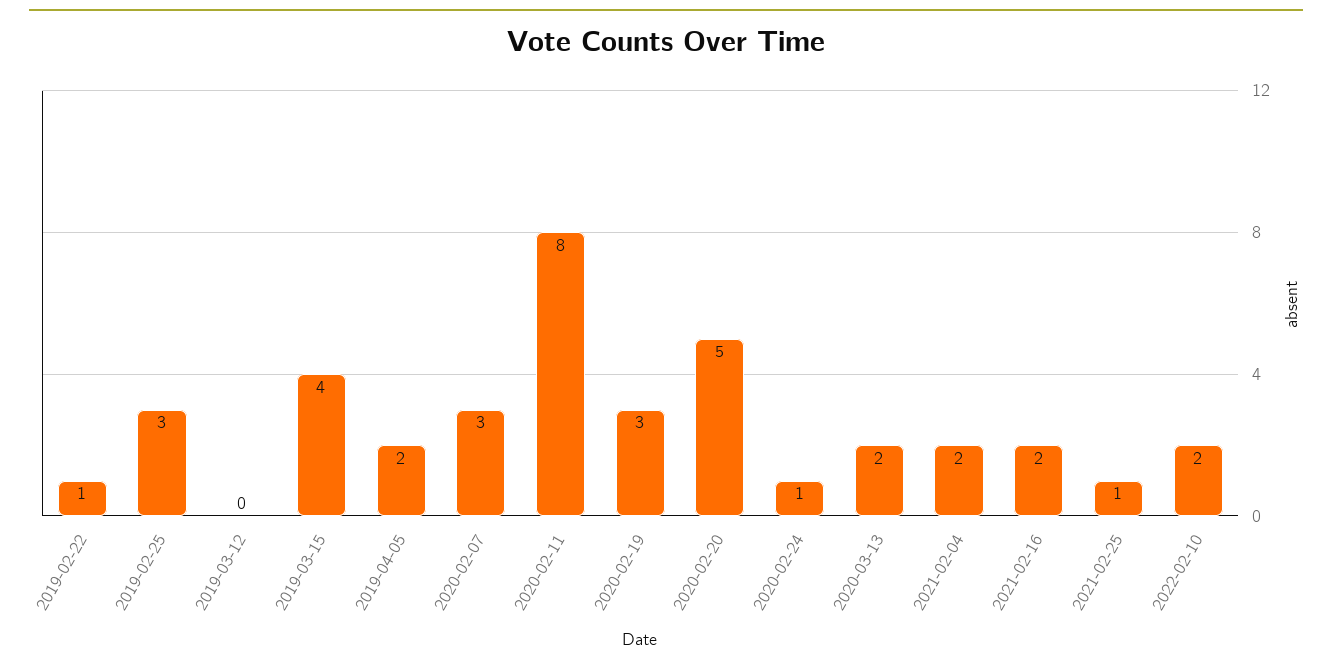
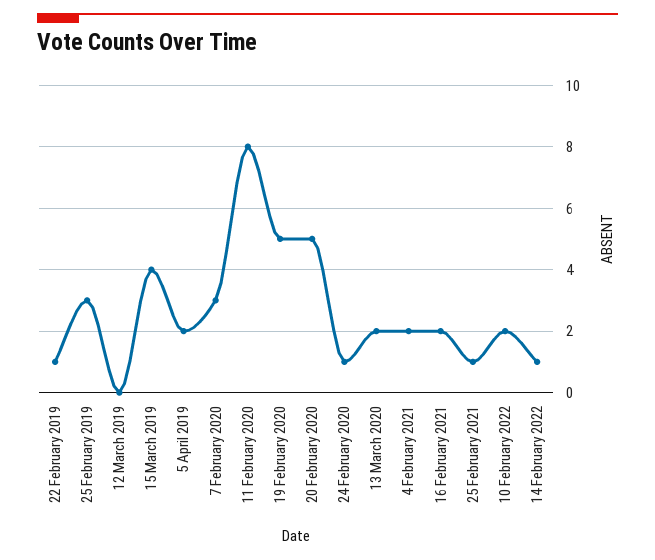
2020-02-19: 3 -> 5
14 February 2022: none -> 1

